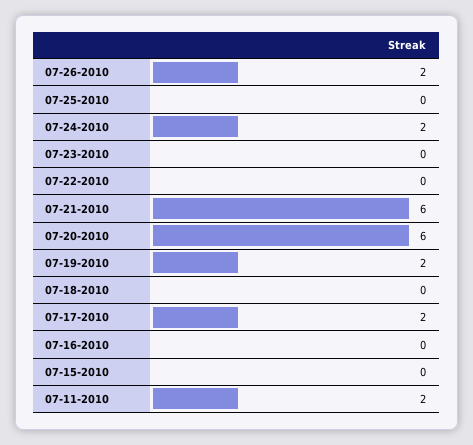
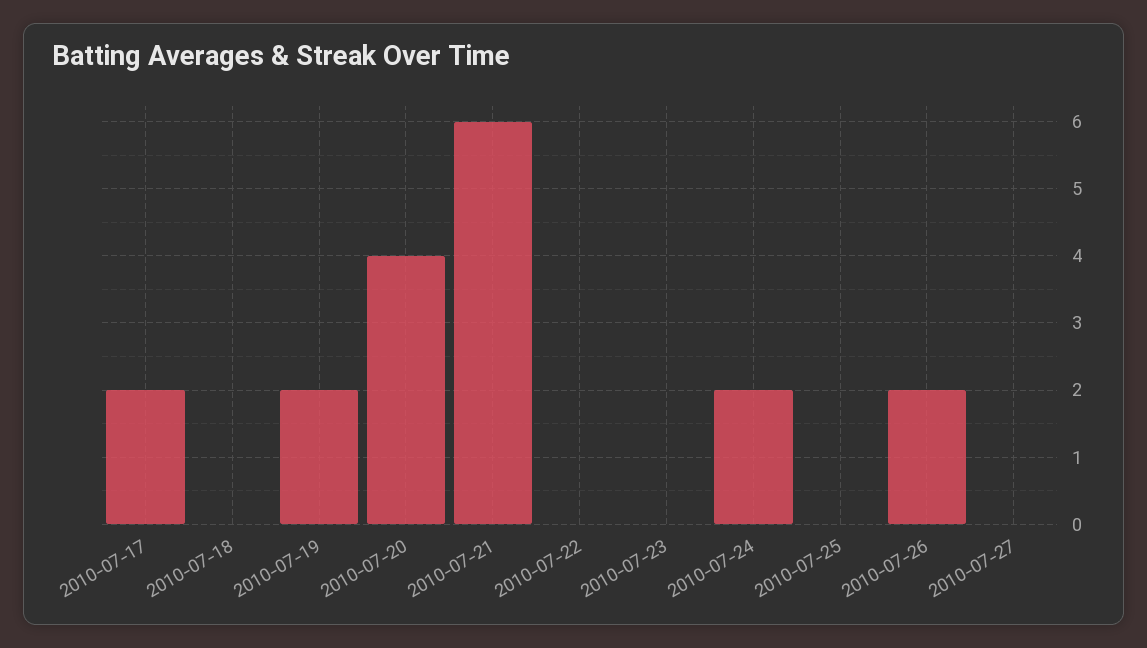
07-20-2010: 6 -> 4
07-16-2010: 0 -> none
07-15-2010: 0 -> none
07-11-2010: 2 -> none
2010-07-27: none -> 0

